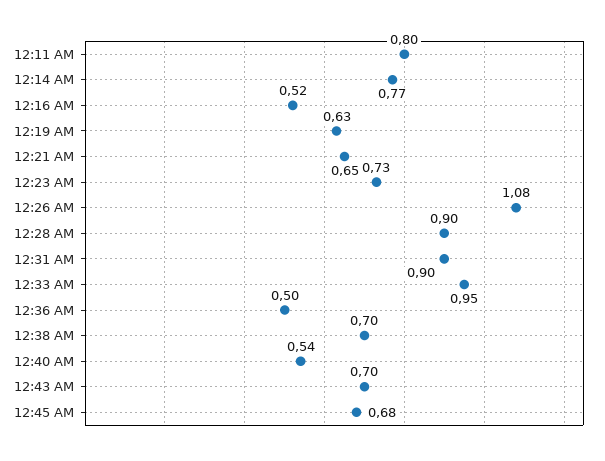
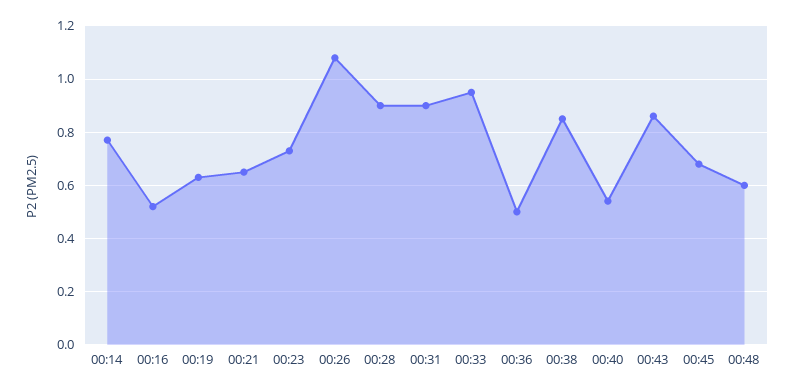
12:11 AM: 0.8 -> none
12:38 AM: 0.7 -> 0.85
12:43 AM: 0.7 -> 0.85
00:48: none -> 0.6

